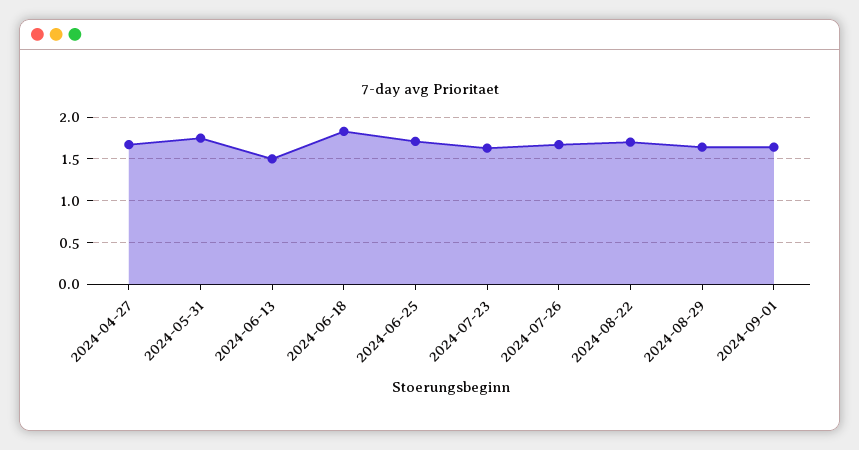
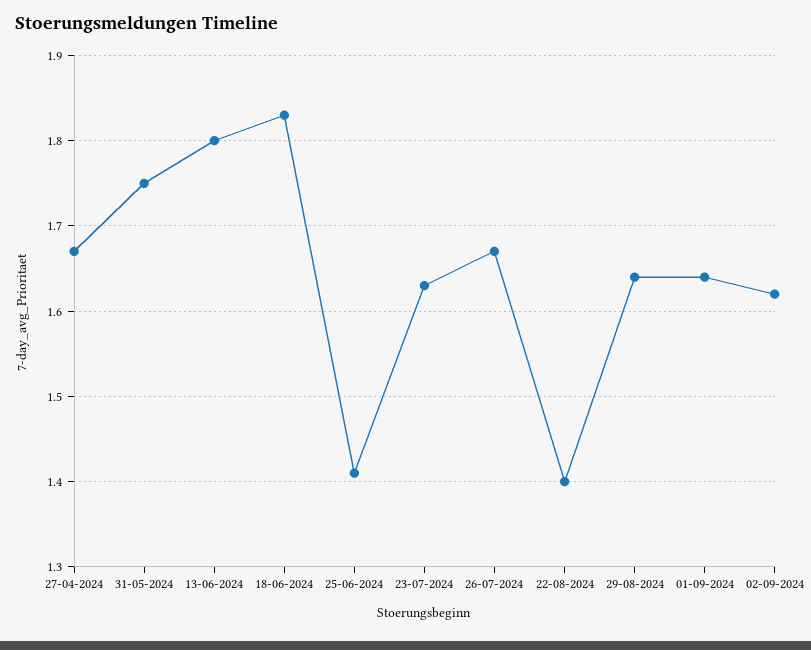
2024-06-13: 1.5 -> 1.8
2024-06-25: 1.7 -> 1.41
2024-08-22: 1.7 -> 1.4
02-09-2024: none -> 1.62

